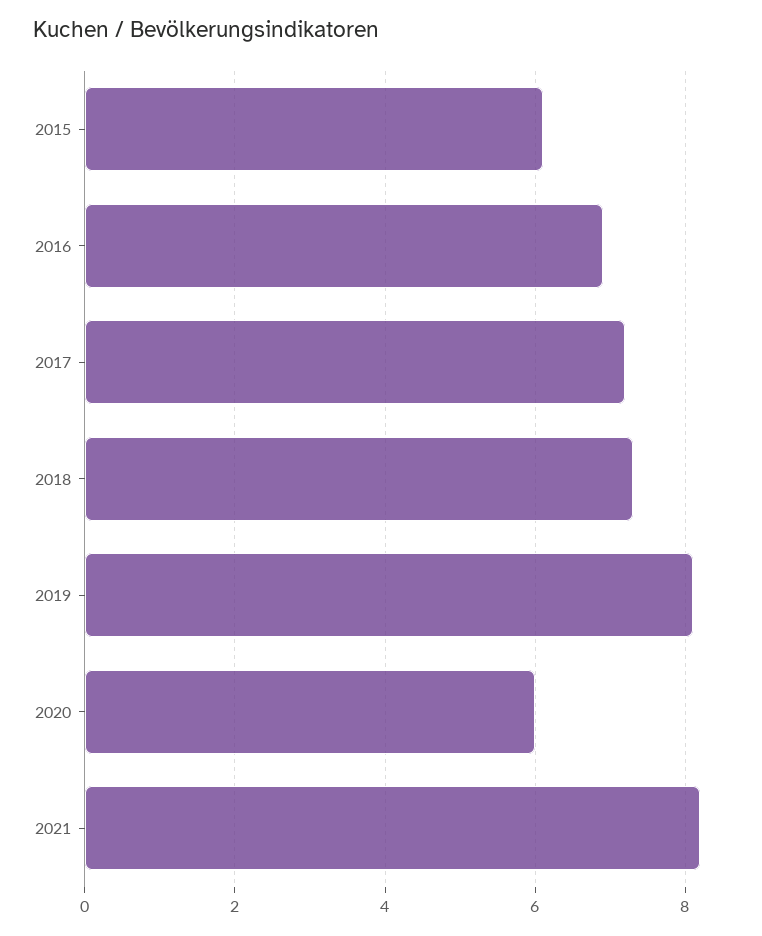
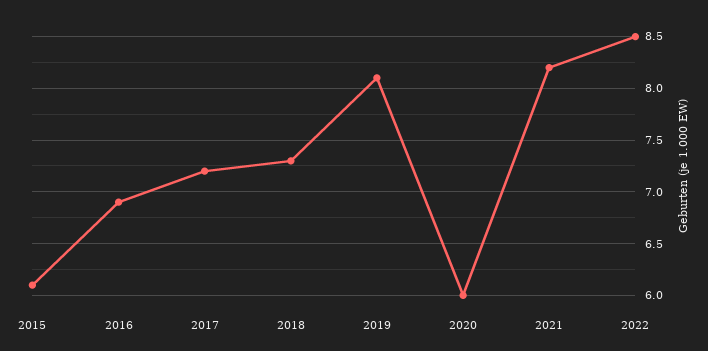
2022: none -> 8.5

